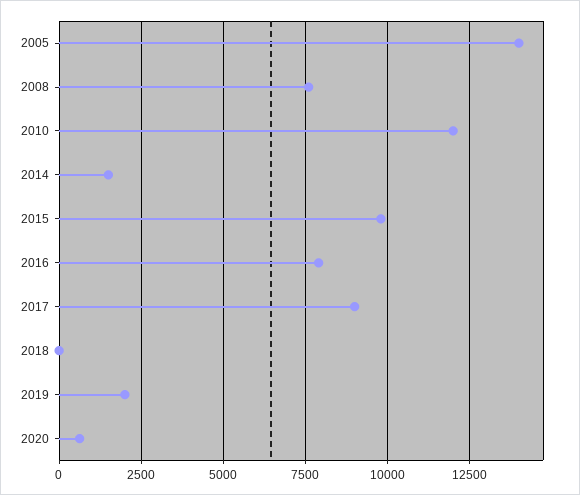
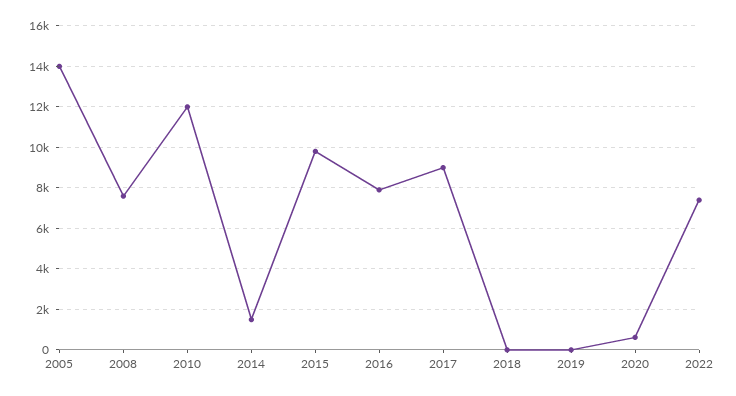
2019: 2000 -> 0
2022: none -> 7500

